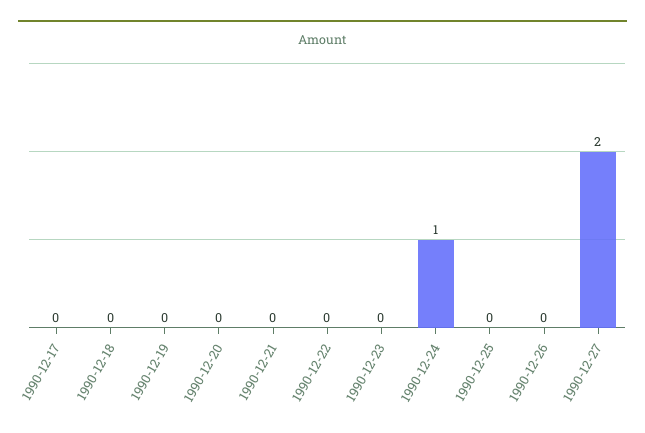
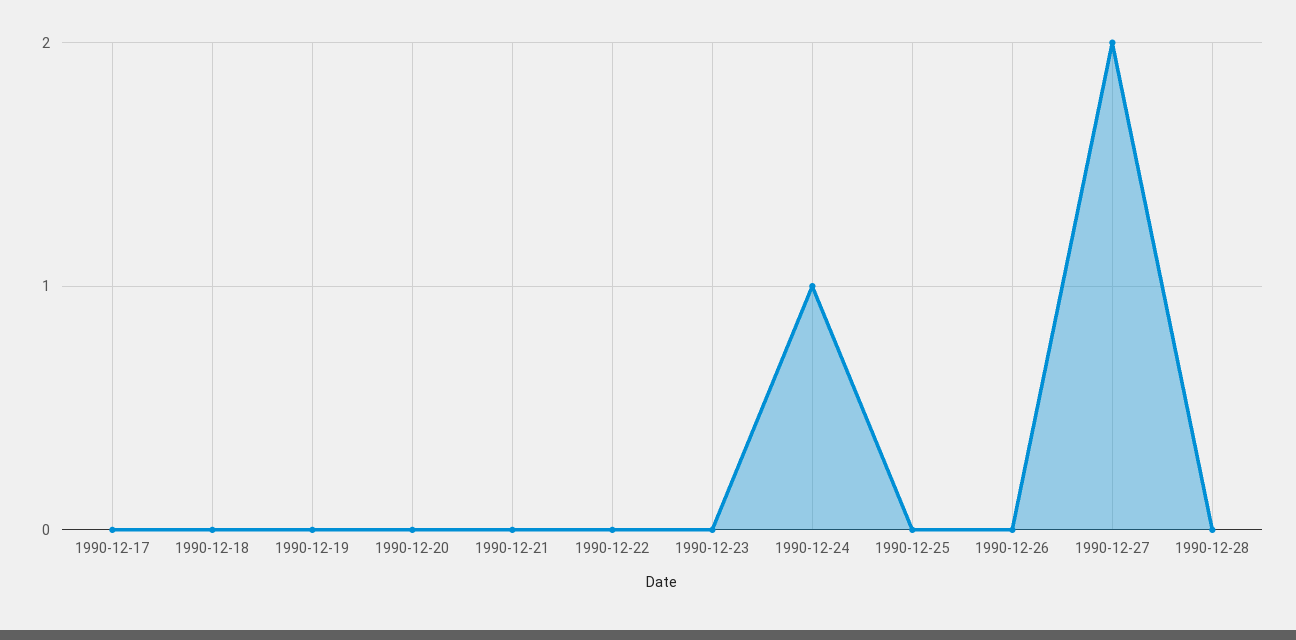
1990-12-28: none -> 0

